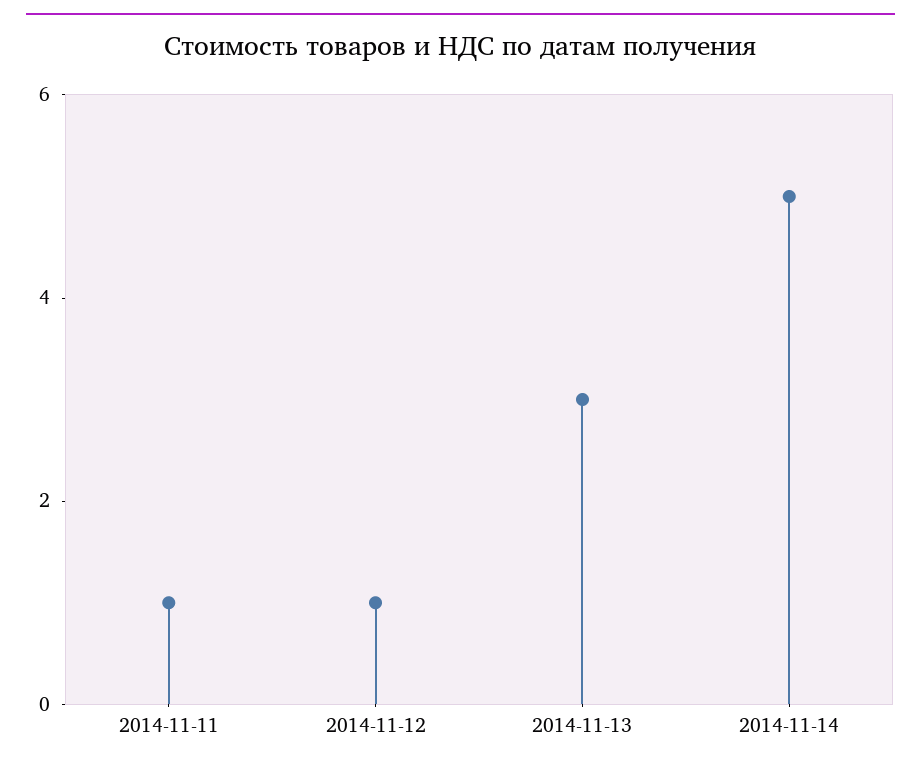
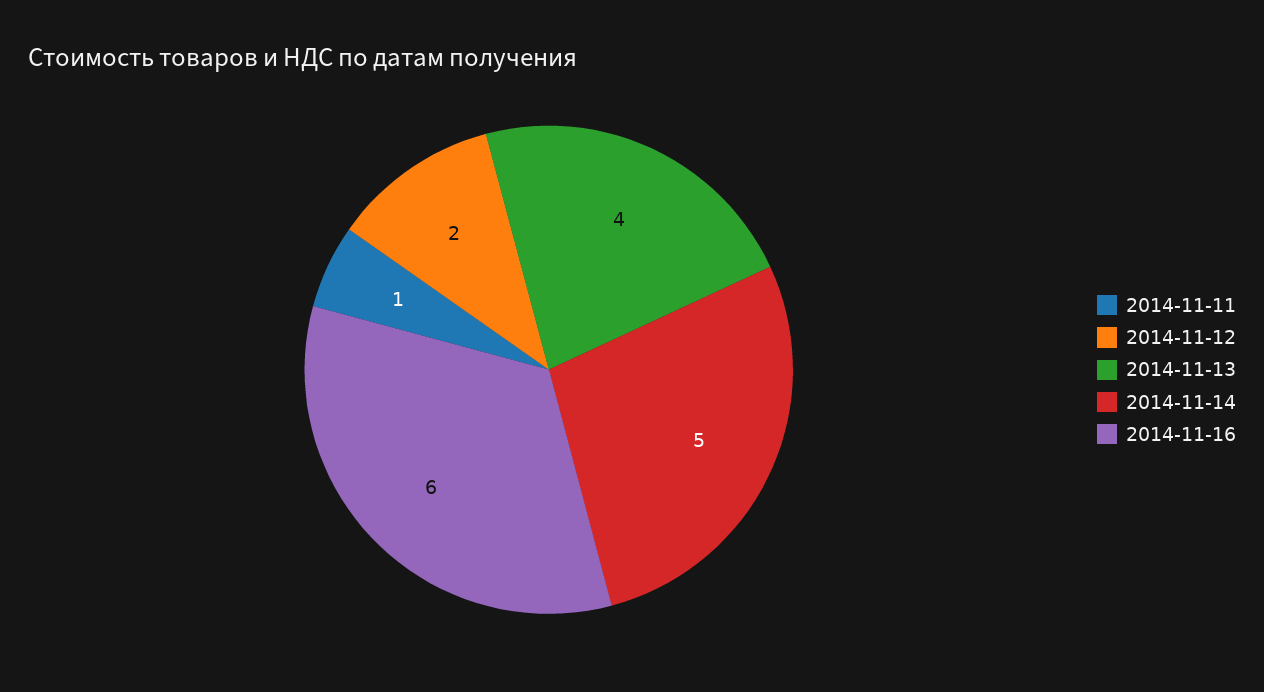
2014-11-12: 1 -> 2
2014-11-13: 3 -> 4
2014-11-16: none -> 6

